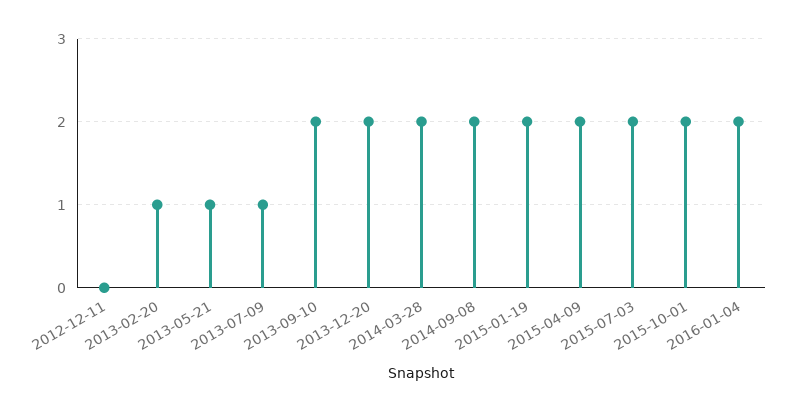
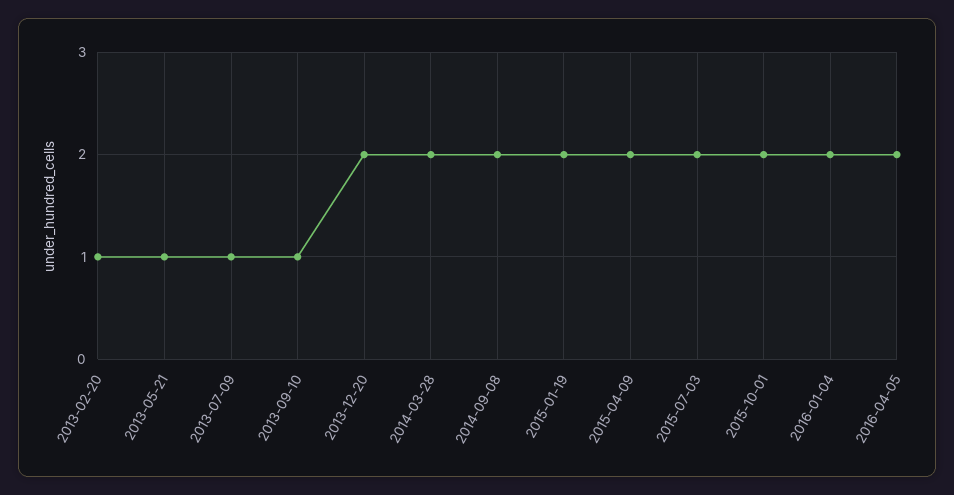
2012-12-11: 0 -> none
2013-09-10: 2 -> 1
2016-04-05: none -> 2

